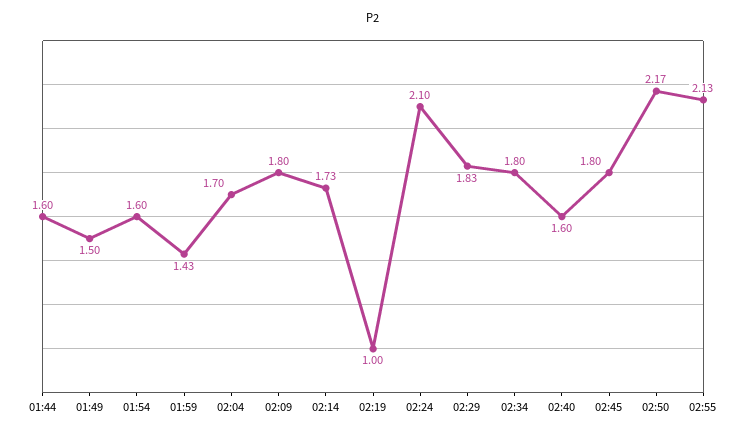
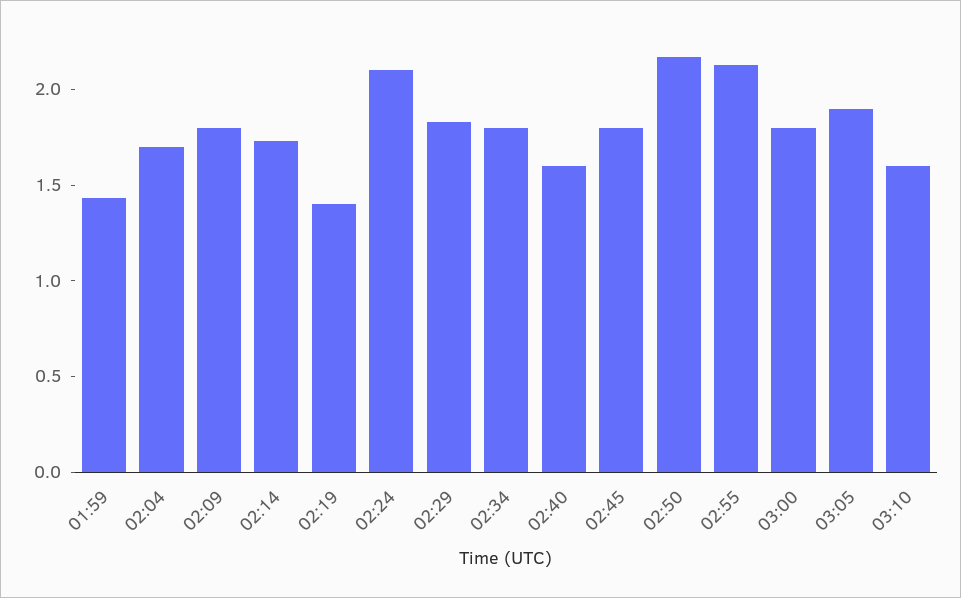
01:44: 1.6 -> none
01:49: 1.5 -> none
01:54: 1.6 -> none
02:19: 1 -> 1.4
03:00: none -> 1.8
03:05: none -> 1.9
03:10: none -> 1.6

